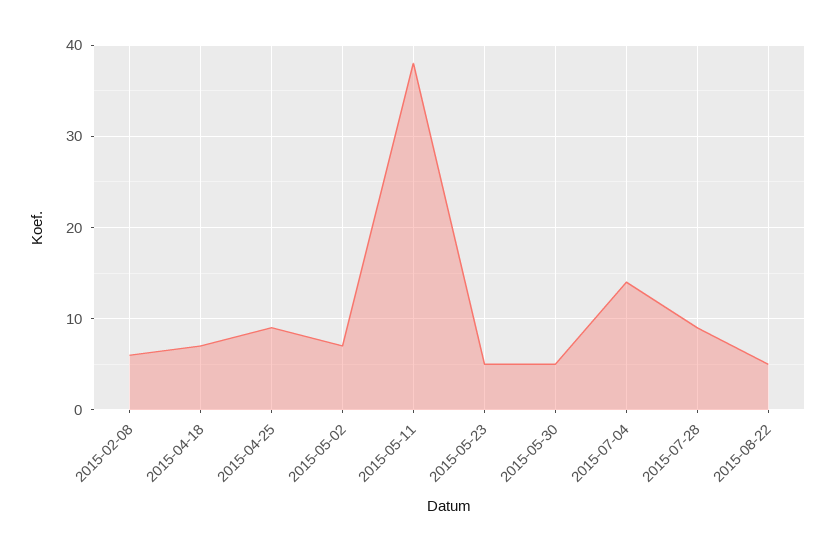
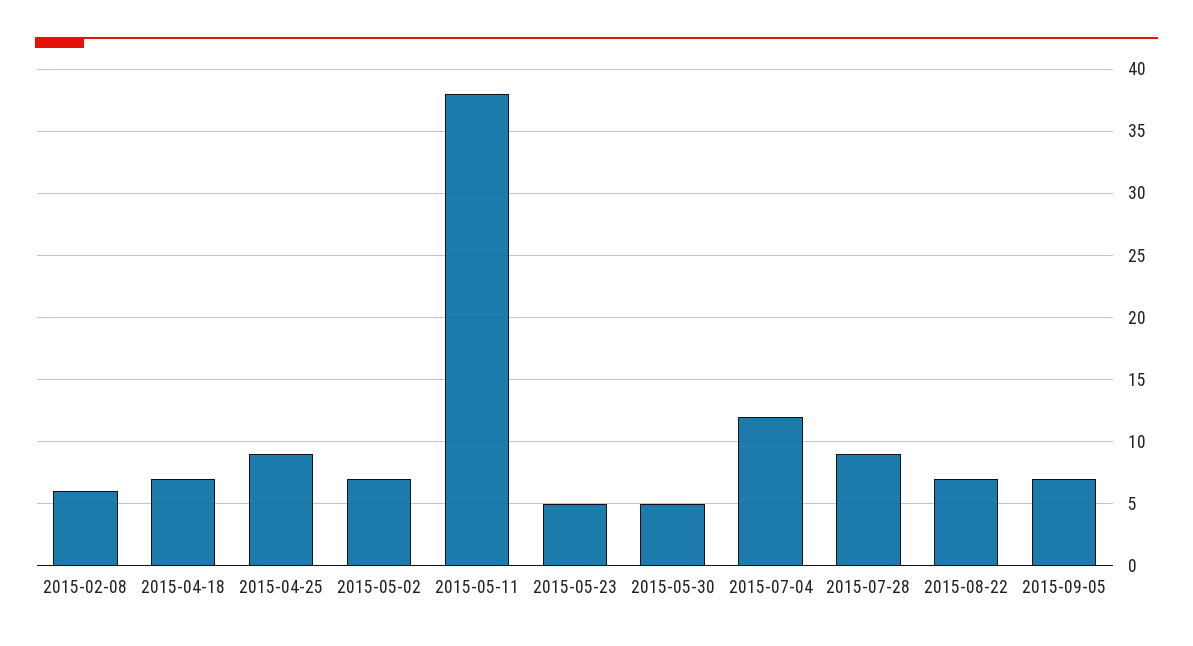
2015-07-04: 14 -> 12
2015-08-22: 5 -> 7
2015-09-05: none -> 7

